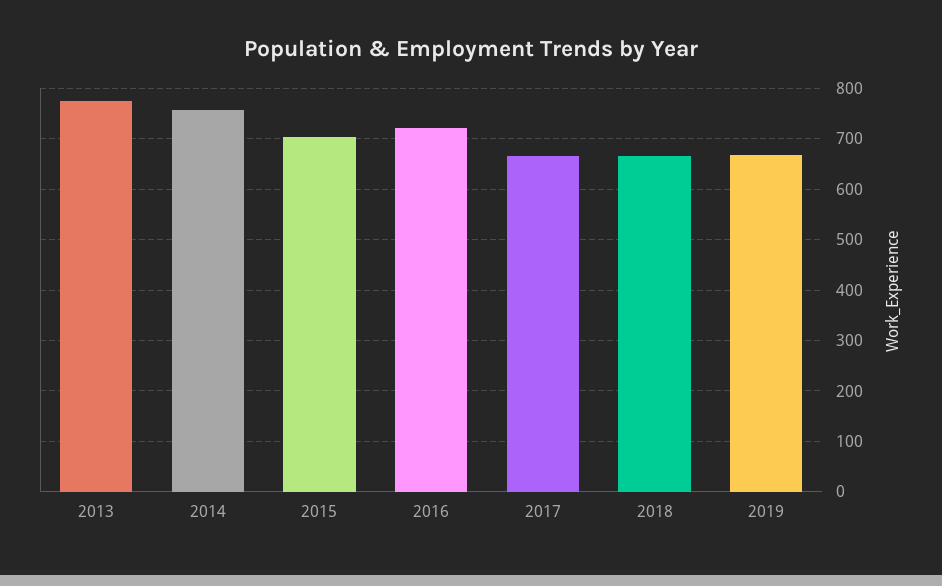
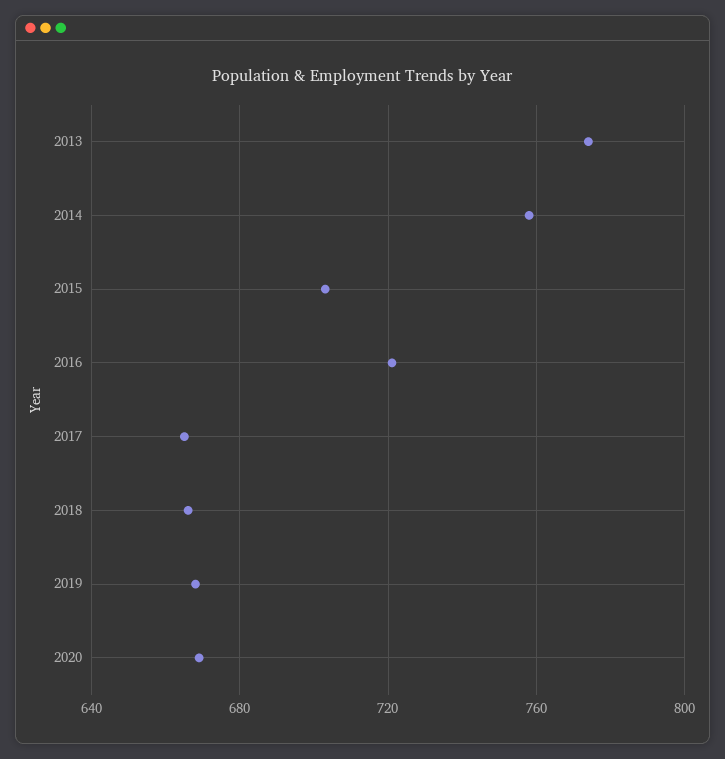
2020: none -> 670

